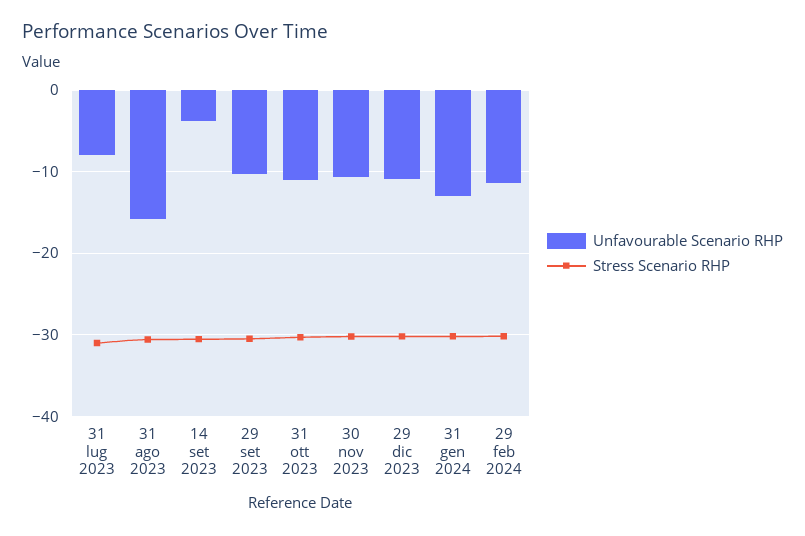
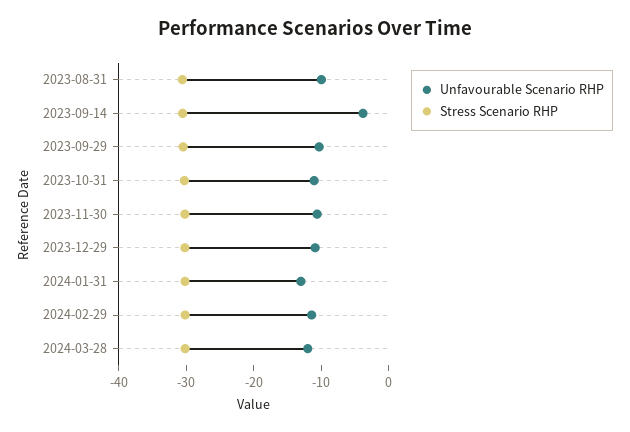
Unfavourable Scenario RHP, 31 lug 2023: -8 -> none
Stress Scenario RHP, 31 lug 2023: -31 -> none
Unfavourable Scenario RHP, 31 ago 2023: -16 -> -10
Unfavourable Scenario RHP, 2024-03-28: none -> -12
Stress Scenario RHP, 2024-03-28: none -> -30

